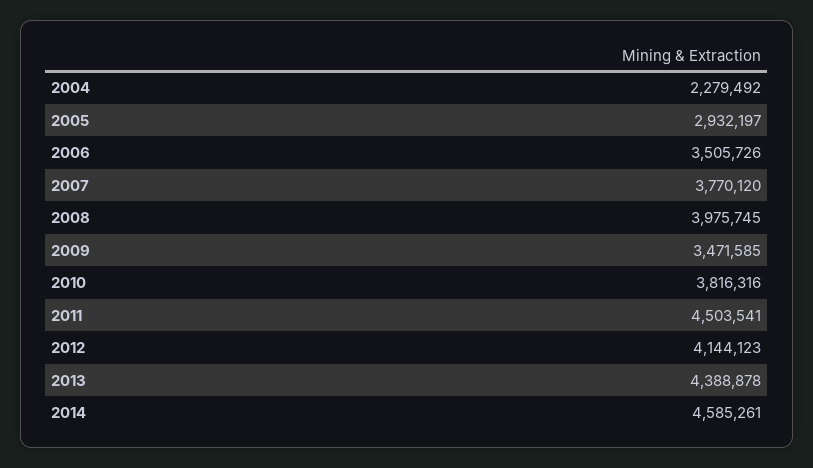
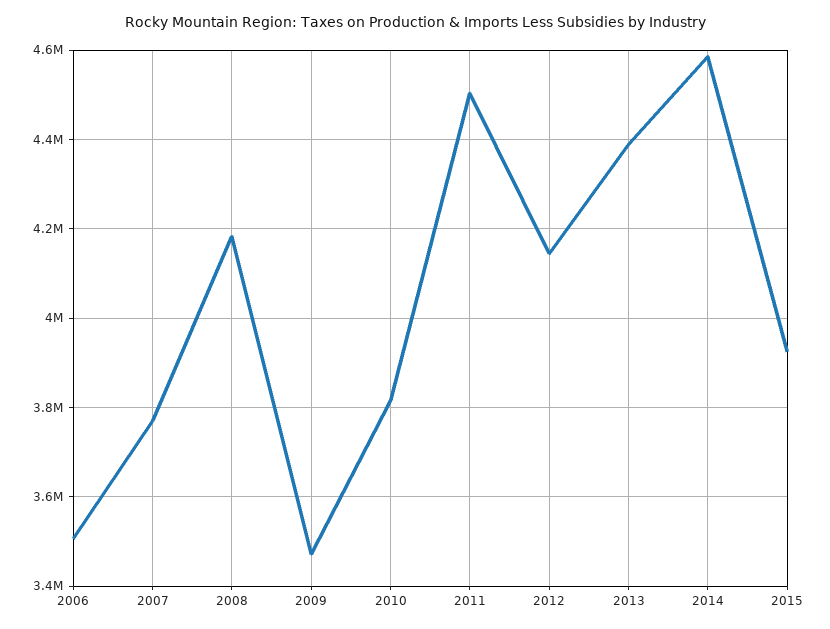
2004: 2279492 -> none
2005: 2932197 -> none
2008: 3975745 -> 4180000
2015: none -> 3920000

